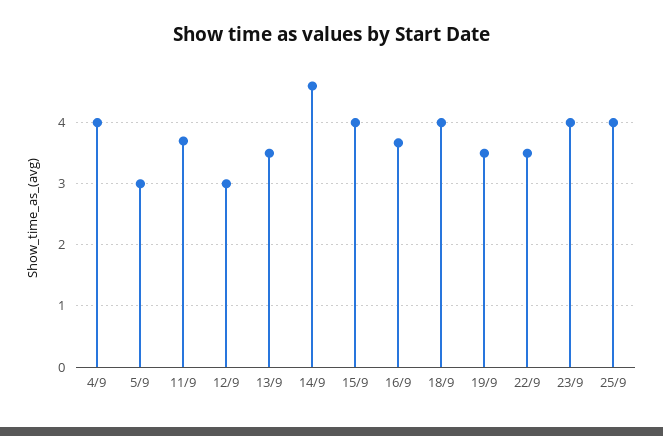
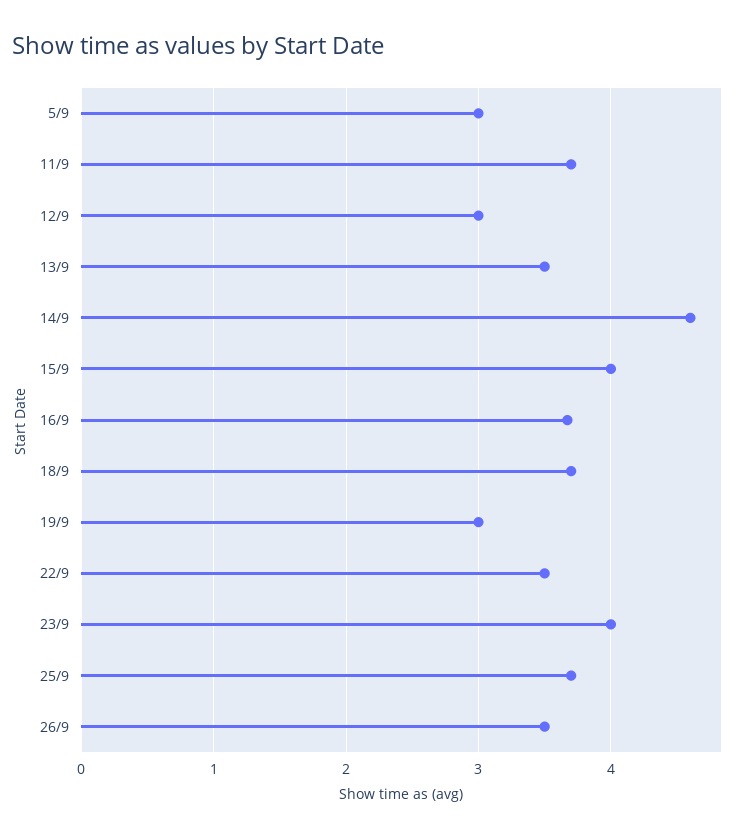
4/9: 4 -> none
18/9: 4 -> 3.7
19/9: 3.5 -> 3
25/9: 4 -> 3.7
26/9: none -> 3.5

